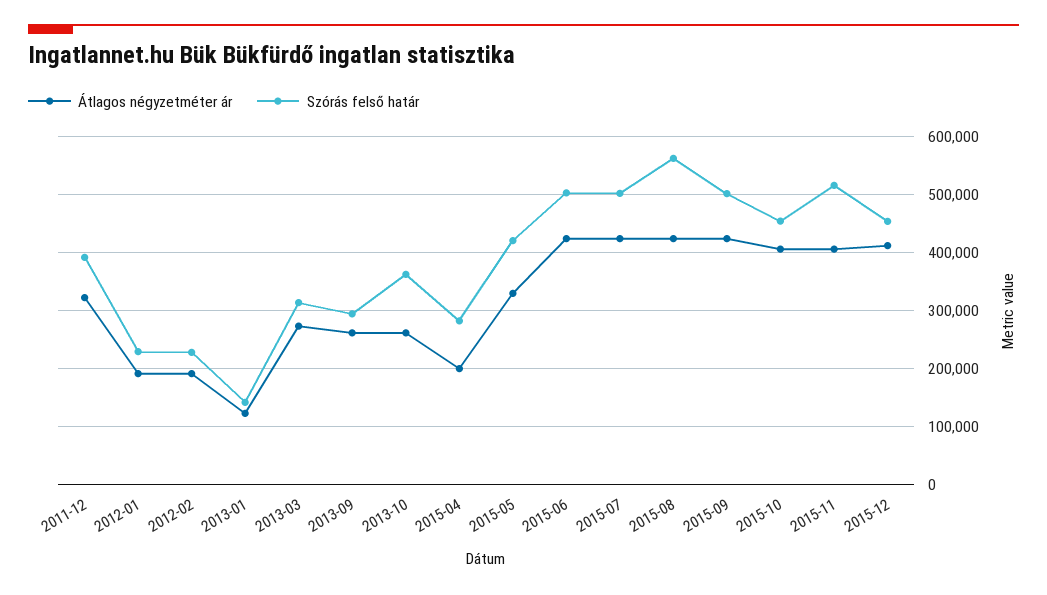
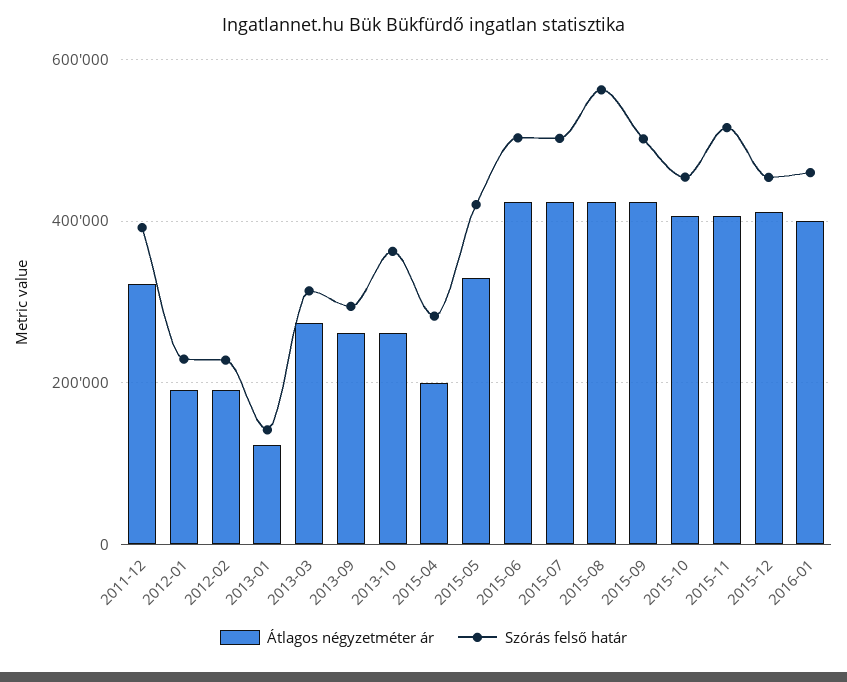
Átlagos négyzetméter ár, 2016-01: none -> 400000
Szórás felső határ, 2016-01: none -> 460000

